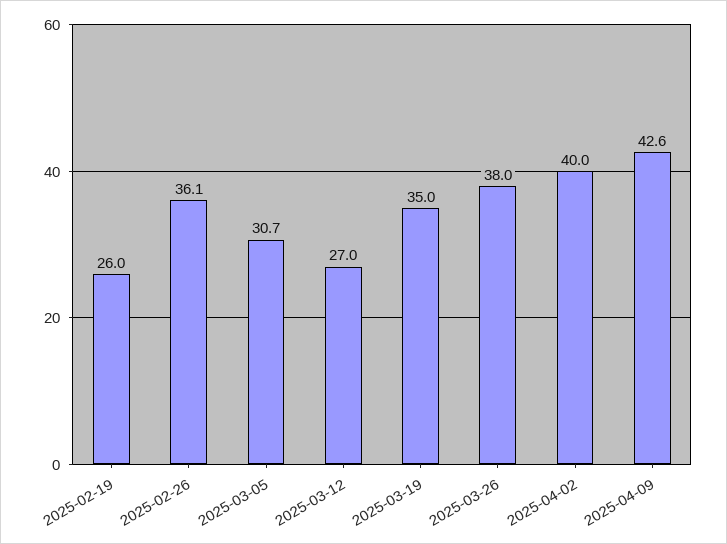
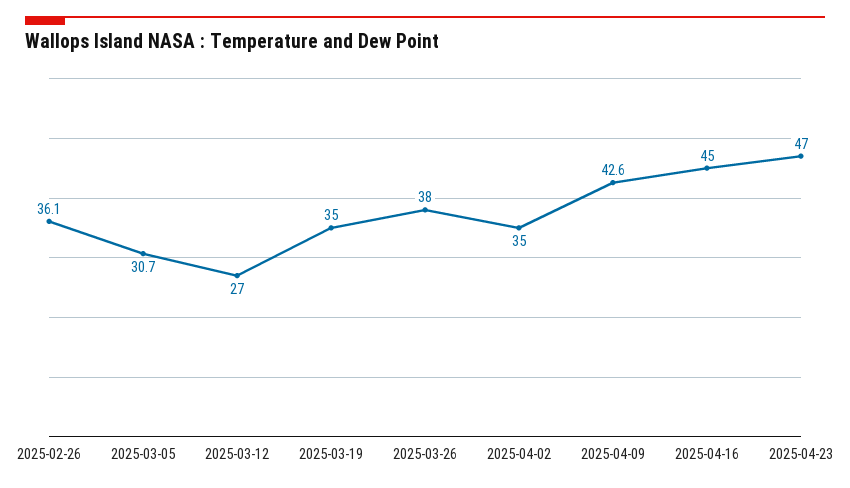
2025-02-19: 26 -> none
2025-04-02: 40 -> 35
2025-04-16: none -> 45
2025-04-23: none -> 47

